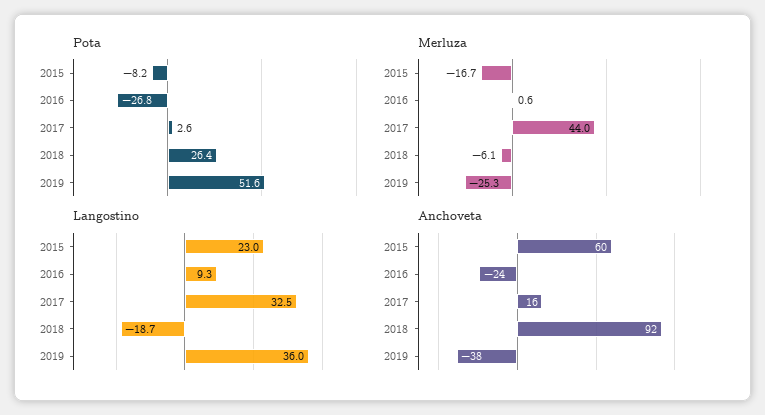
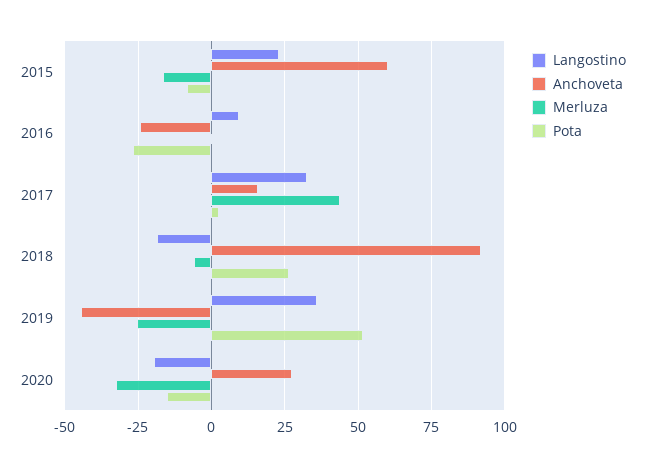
Anchoveta, 2019: -38 -> -45
Langostino, 2020: none -> -20
Anchoveta, 2020: none -> 27.5
Merluza, 2020: none -> -32.5
Pota, 2020: none -> -15

